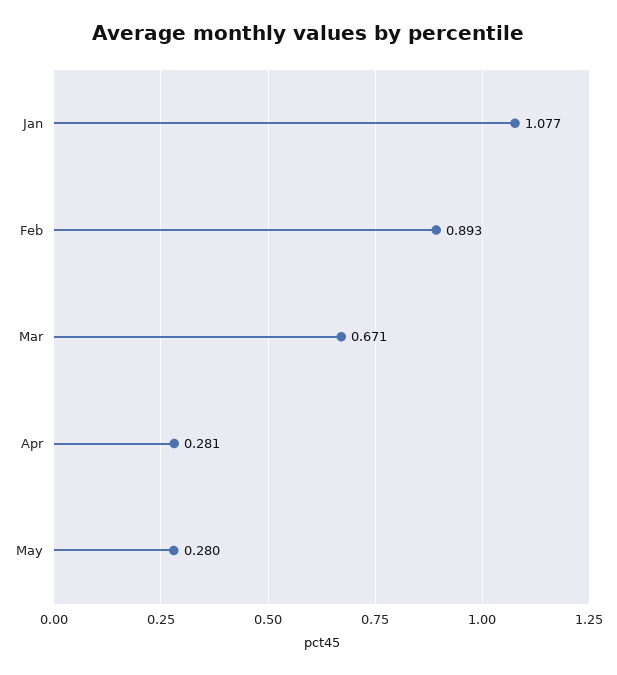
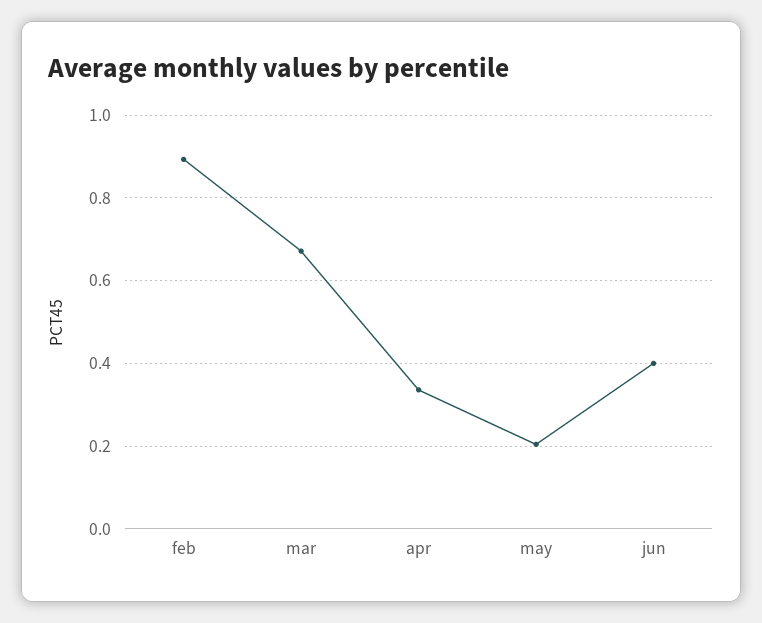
Jan: 1.077 -> none
Apr: 0.281 -> 0.34
May: 0.28 -> 0.2
jun: none -> 0.4

